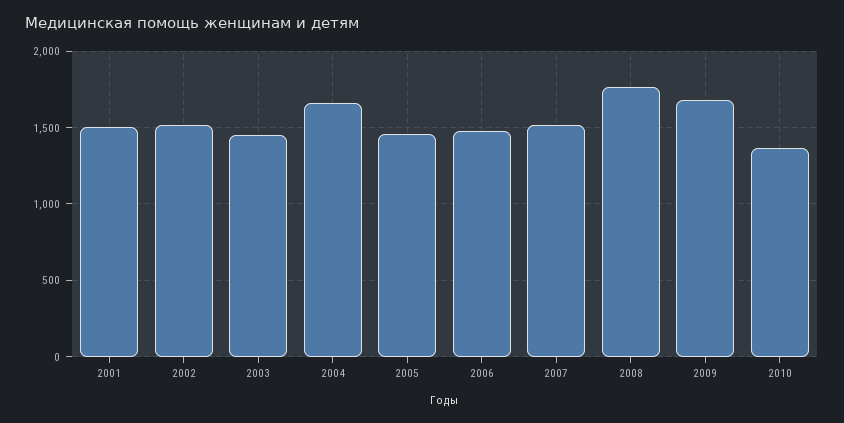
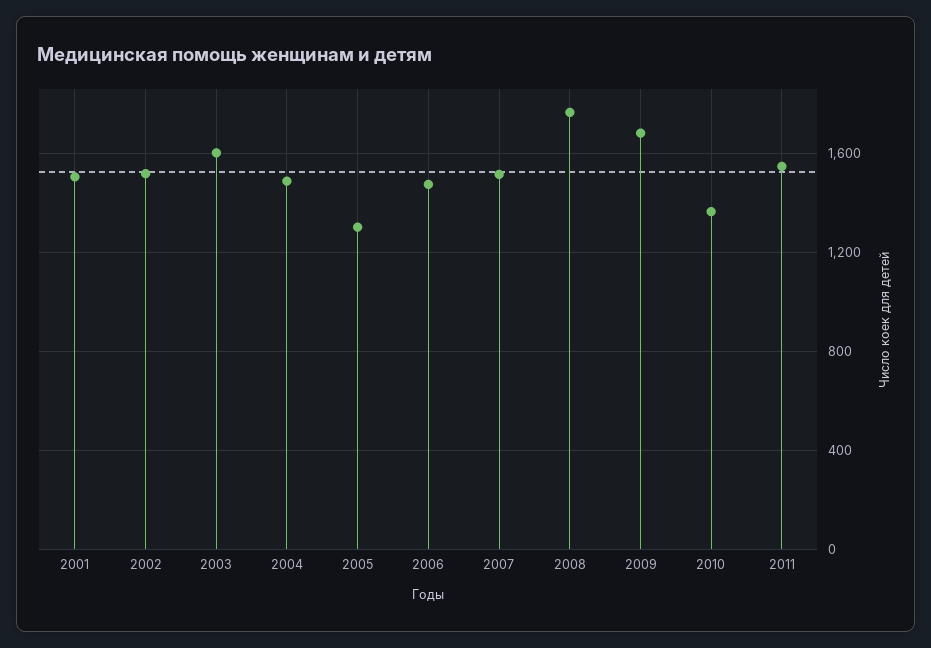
2003: 1450 -> 1600
2004: 1650 -> 1500
2005: 1450 -> 1300
2011: none -> 1550

